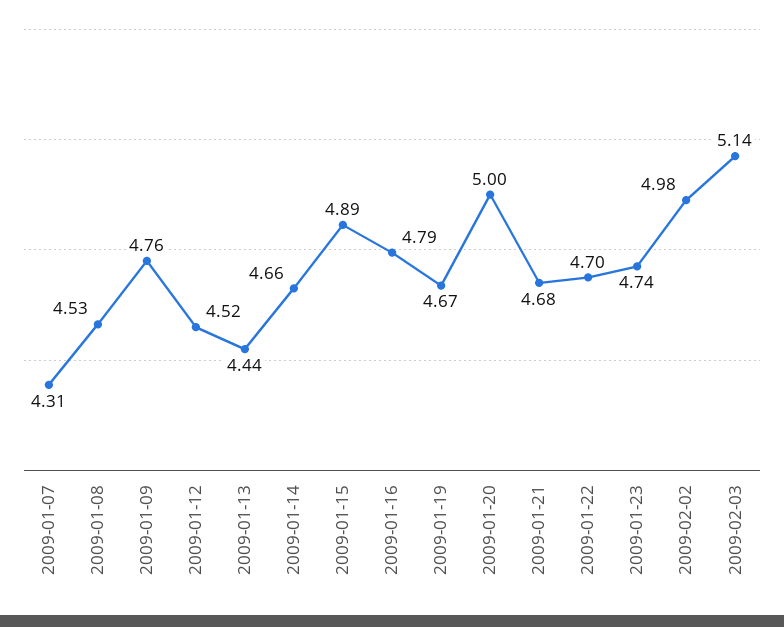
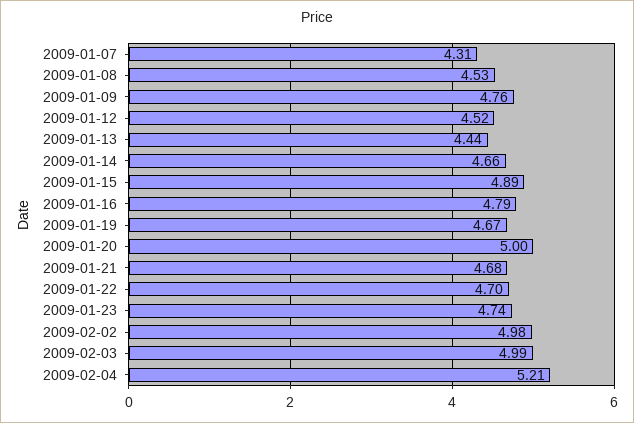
2009-02-03: 5.14 -> 4.99
2009-02-04: none -> 5.21

